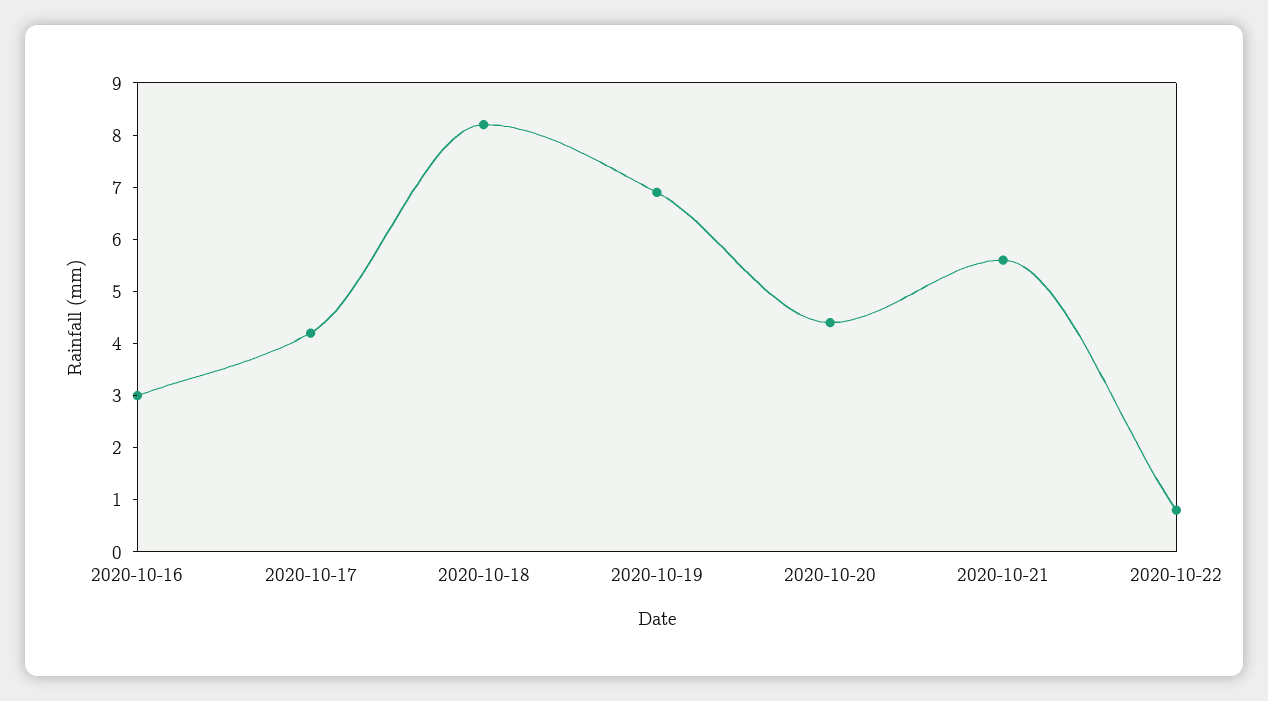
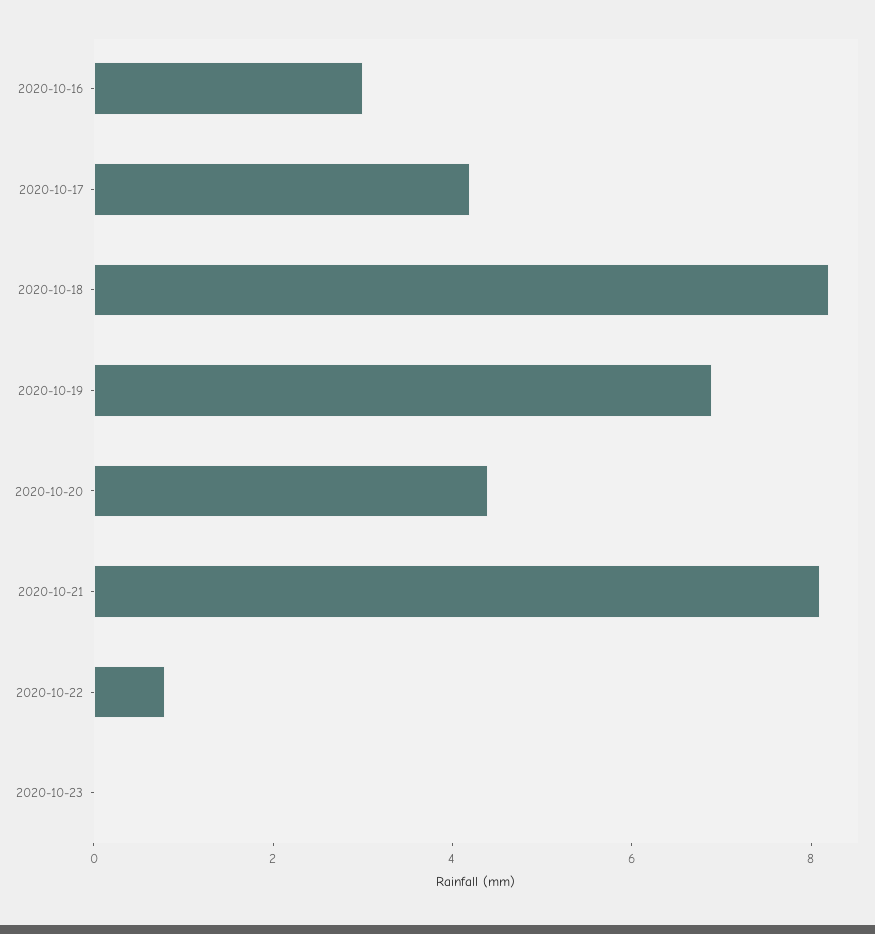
2020-10-21: 5.5 -> 8
2020-10-23: none -> 0

